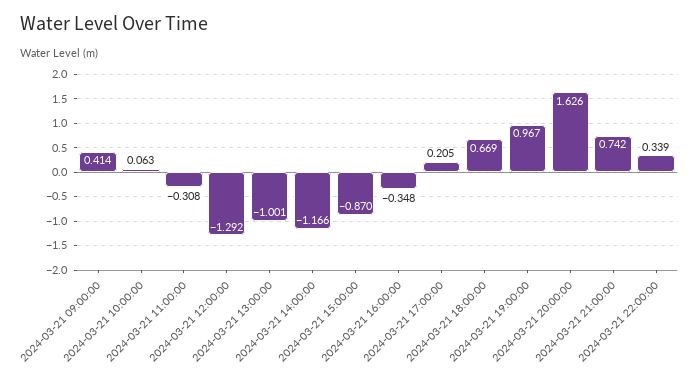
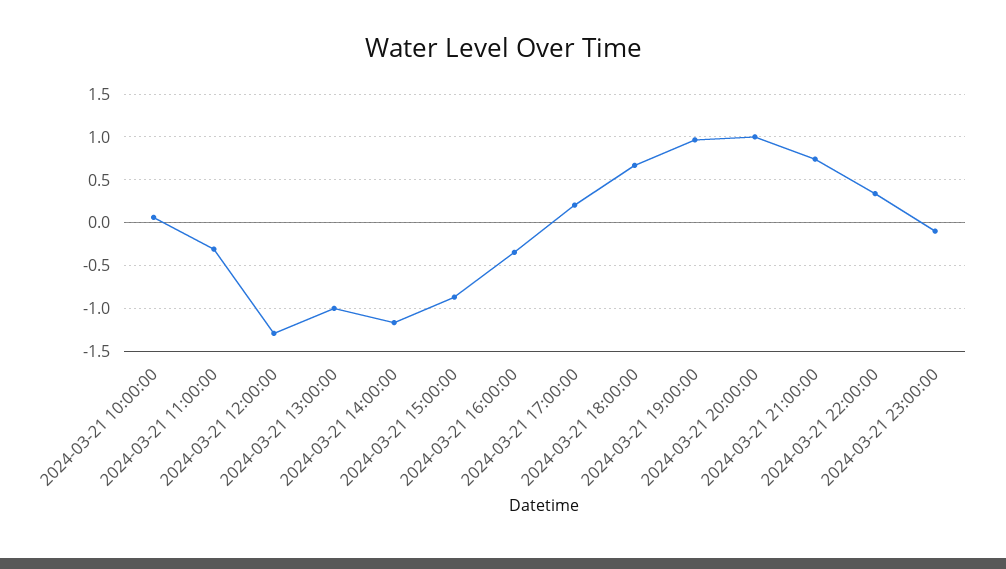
2024-03-21 09:00:00: 0.414 -> none
2024-03-21 20:00:00: 1.626 -> 1
2024-03-21 23:00:00: none -> -0.1

